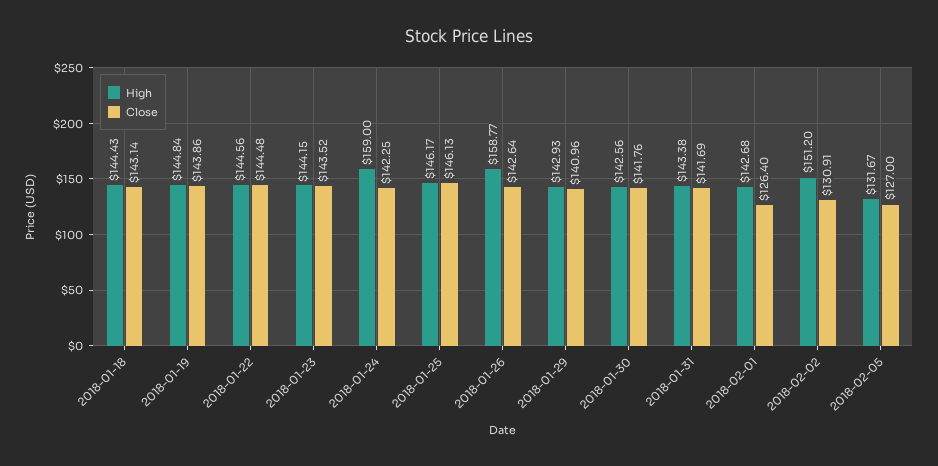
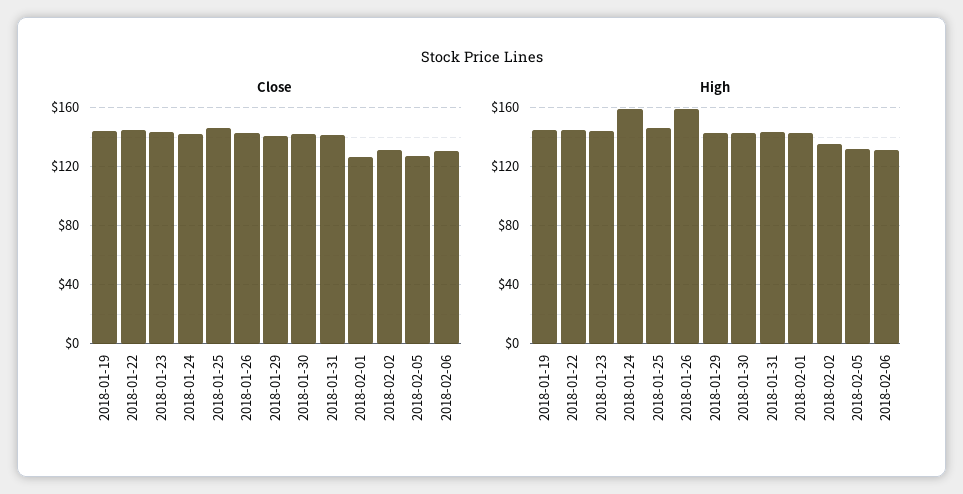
High, 2018-01-18: 144.43 -> none
Close, 2018-01-18: 143.14 -> none
High, 2018-02-02: 151.2 -> 135
Close, 2018-02-06: none -> 130
High, 2018-02-06: none -> 130

